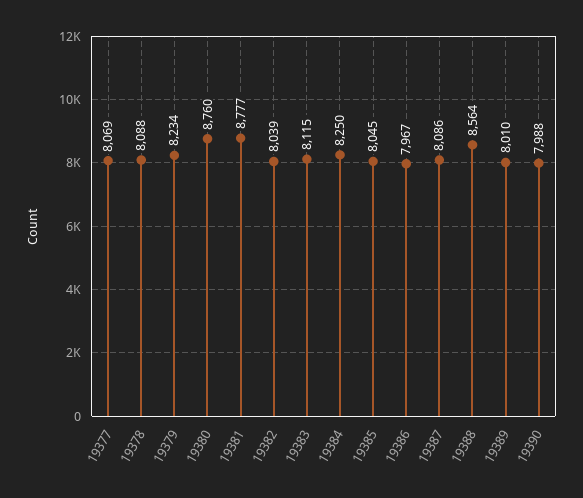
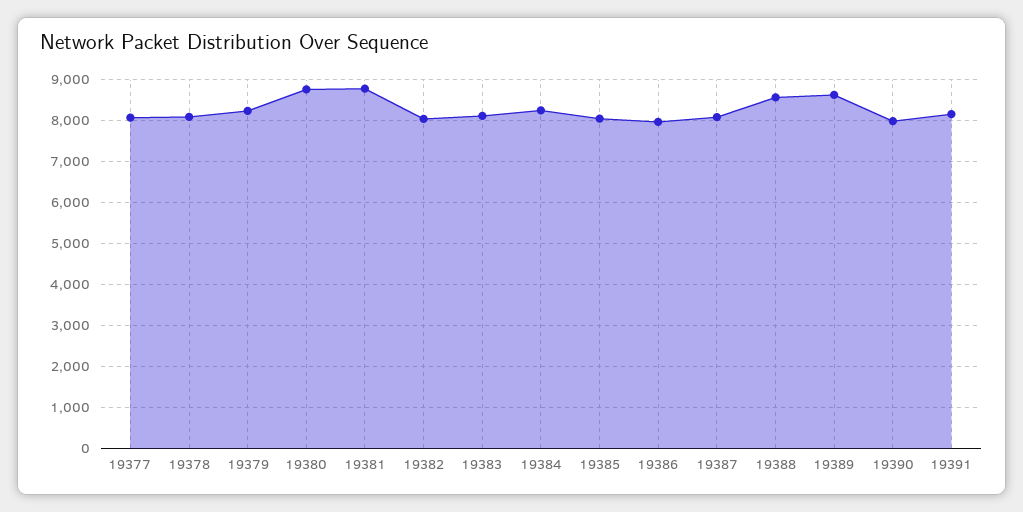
19389: 8010 -> 8600
19391: none -> 8200

